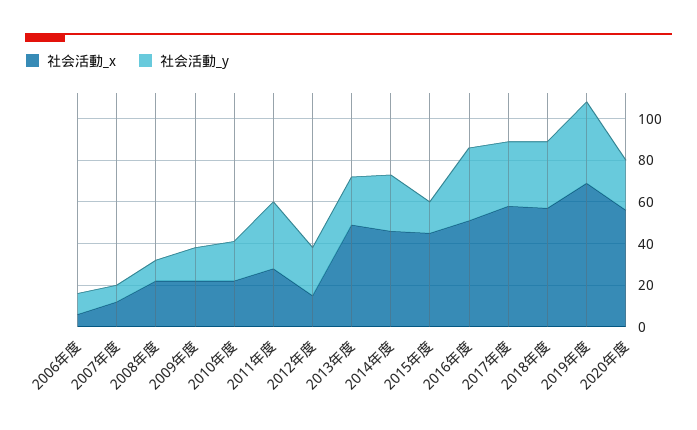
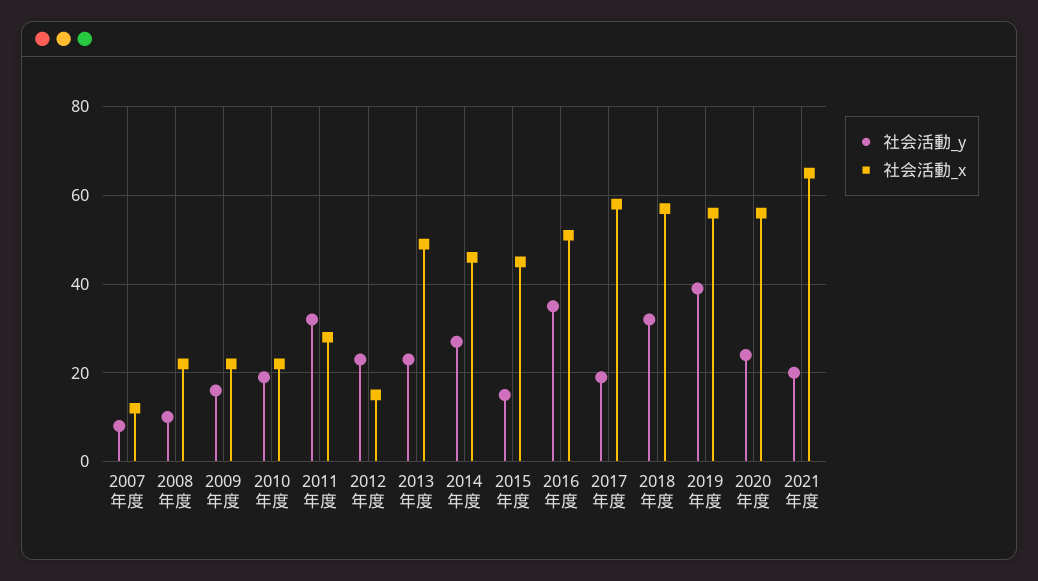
社会活動_x, 2006年度: 5 -> none
社会活動_y, 2006年度: 10 -> none
社会活動_y, 2017年度: 30 -> 20
社会活動_x, 2019年度: 70 -> 55
社会活動_y, 2021年度: none -> 20
社会活動_x, 2021年度: none -> 65

